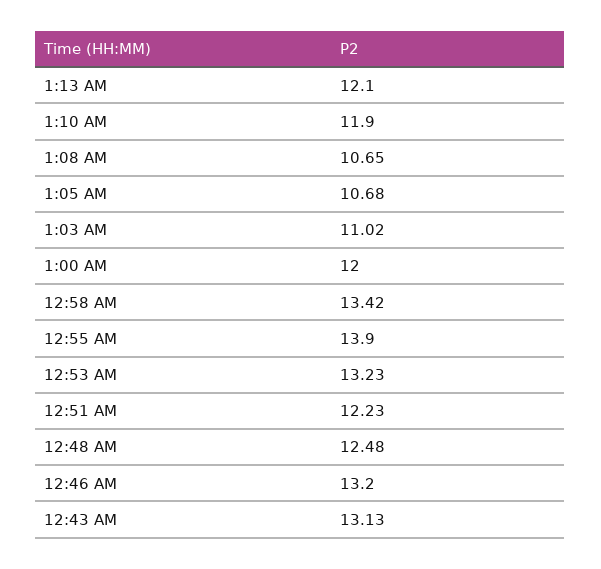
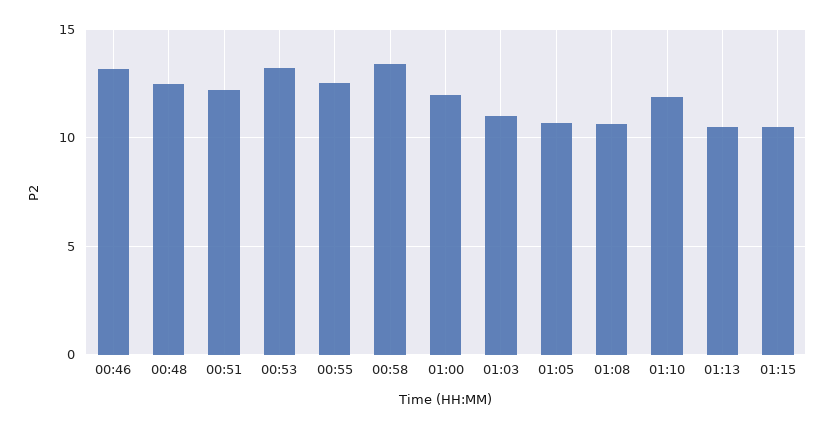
1:13 AM: 12.1 -> 10.5
12:55 AM: 13.9 -> 12.5
12:43 AM: 13.13 -> none
01:15: none -> 10.5

